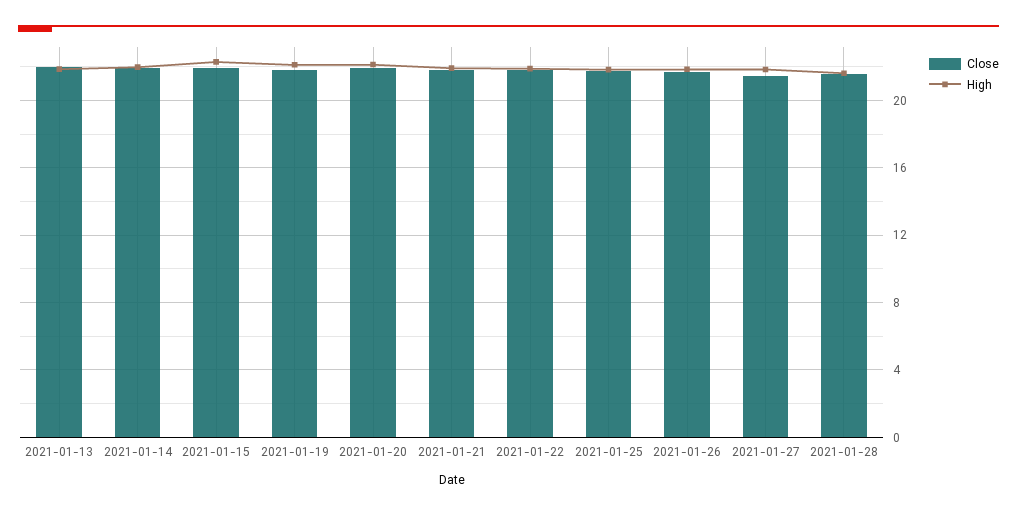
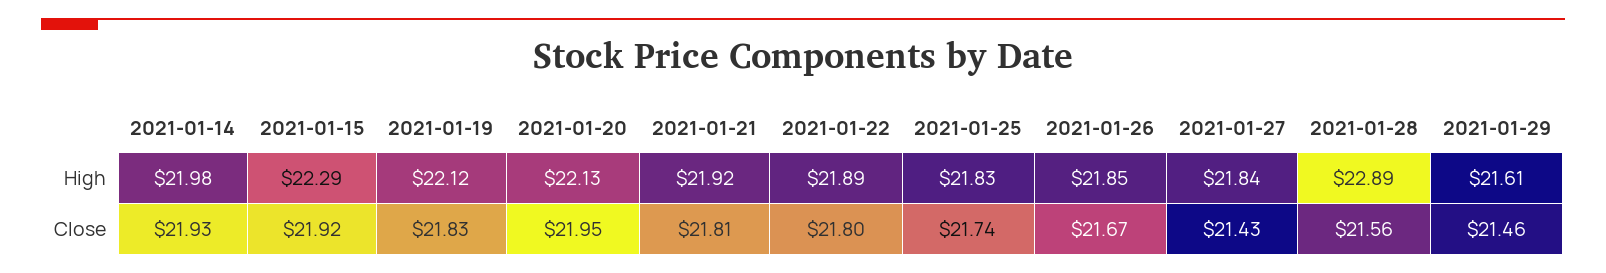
Close, 2021-01-13: 22 -> none
High, 2021-01-13: 22 -> none
High, 2021-01-28: 21.5 -> 22.89
High, 2021-01-29: none -> 21.61
Close, 2021-01-29: none -> 21.46

